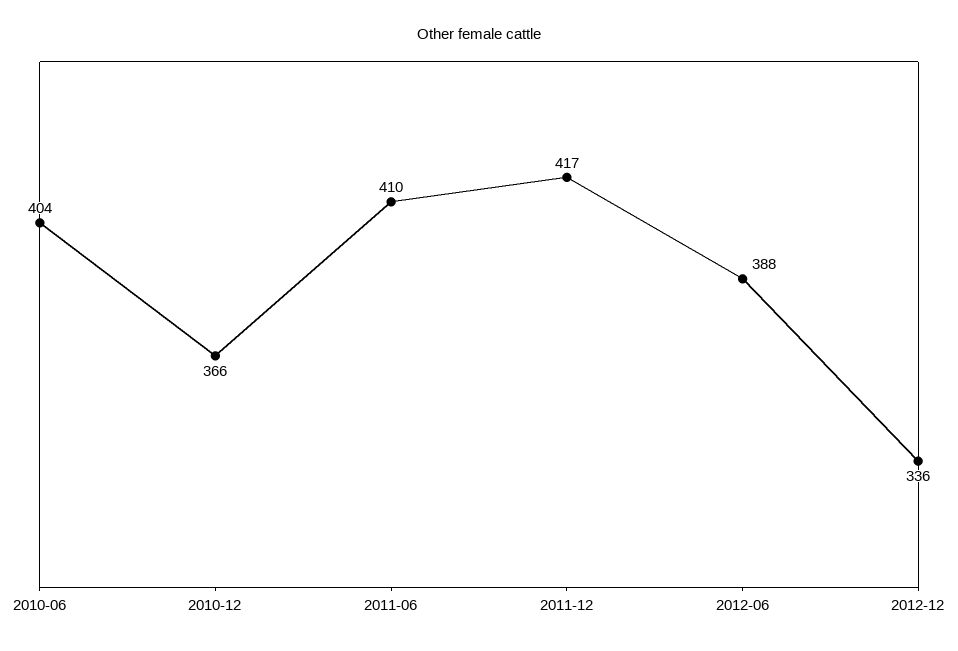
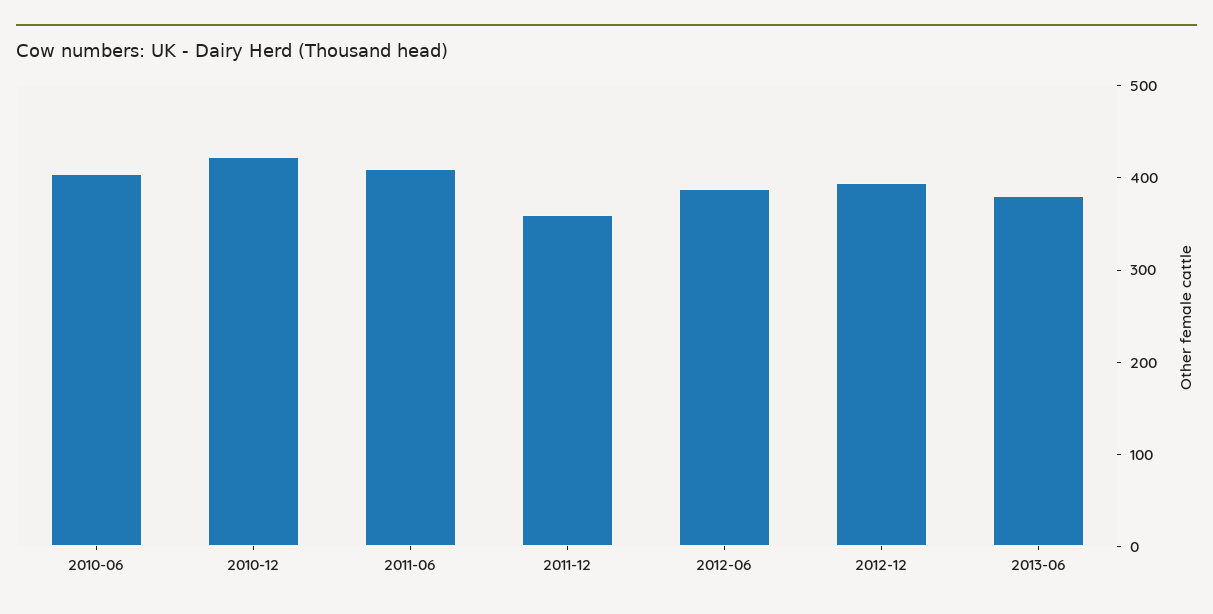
2010-12: 366 -> 420
2011-12: 417 -> 360
2012-12: 336 -> 400
2013-06: none -> 380

